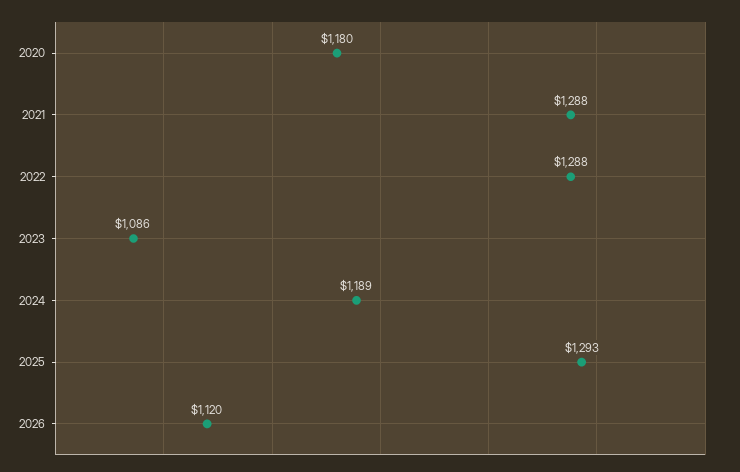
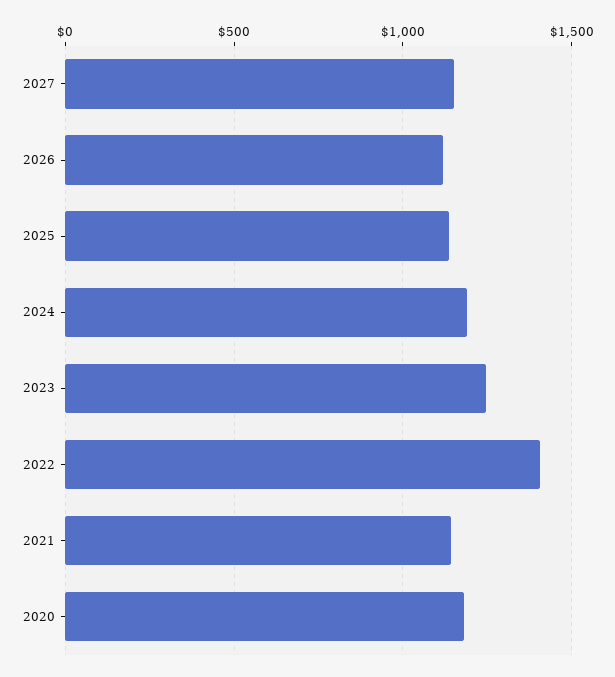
2021: 1288 -> 1150
2022: 1288 -> 1400
2023: 1086 -> 1250
2025: 1293 -> 1150
2027: none -> 1150

